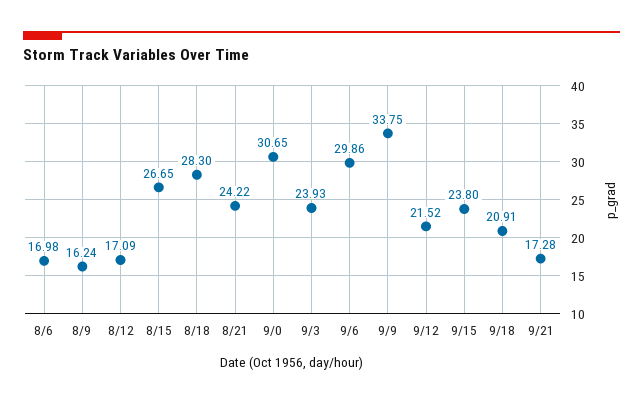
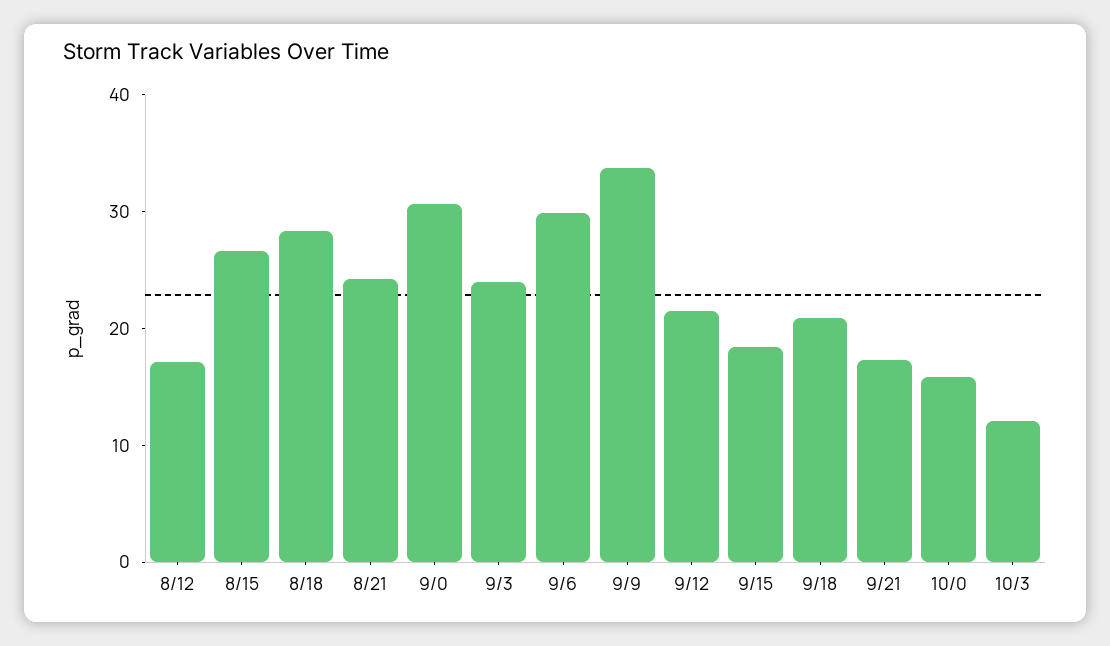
8/6: 16.98 -> none
8/9: 16.24 -> none
9/15: 23.8 -> 18
10/0: none -> 16
10/3: none -> 12

